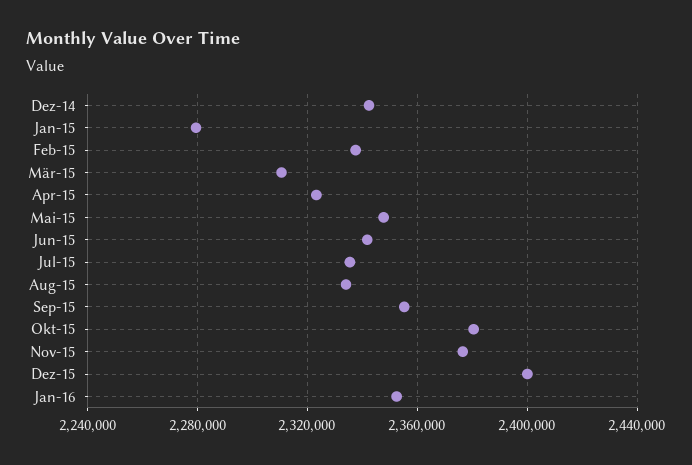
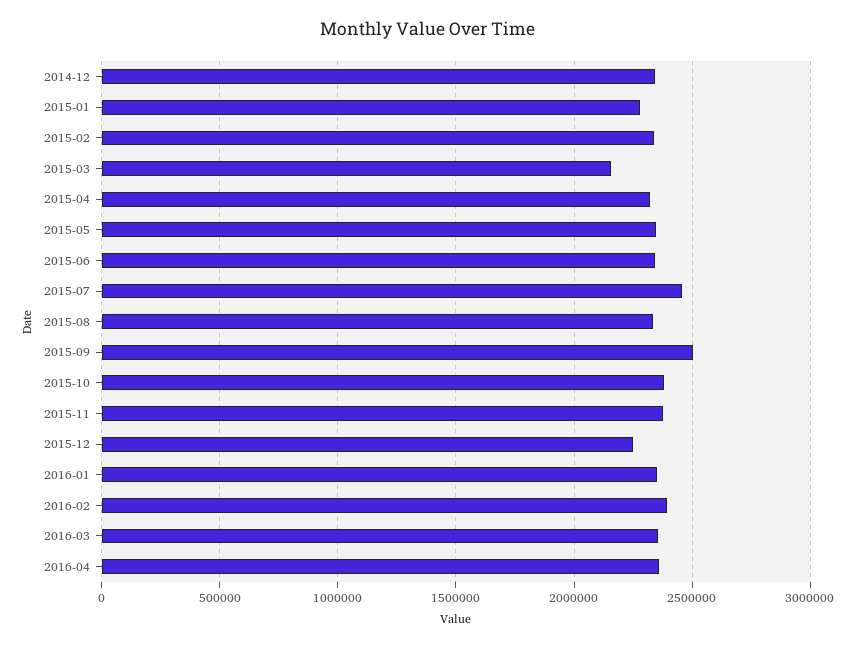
Mär-15: 2310000 -> 2150000
Jul-15: 2335000 -> 2450000
Sep-15: 2355000 -> 2500000
Dez-15: 2400000 -> 2250000
2016-02: none -> 2400000
2016-03: none -> 2350000
2016-04: none -> 2350000

